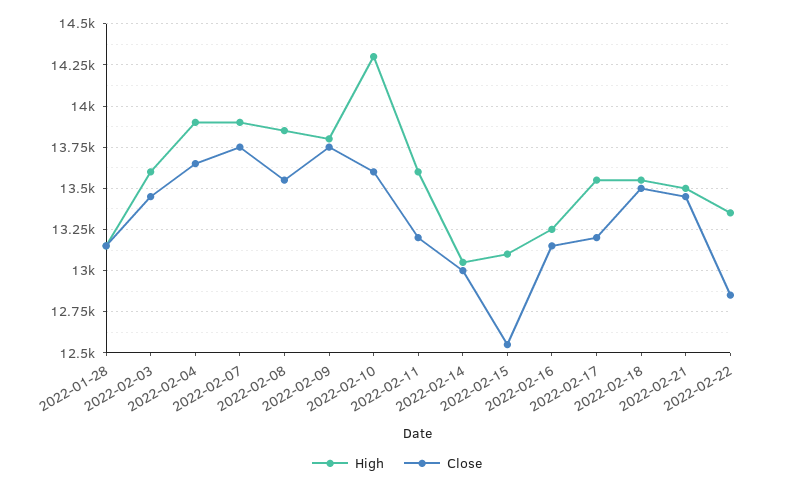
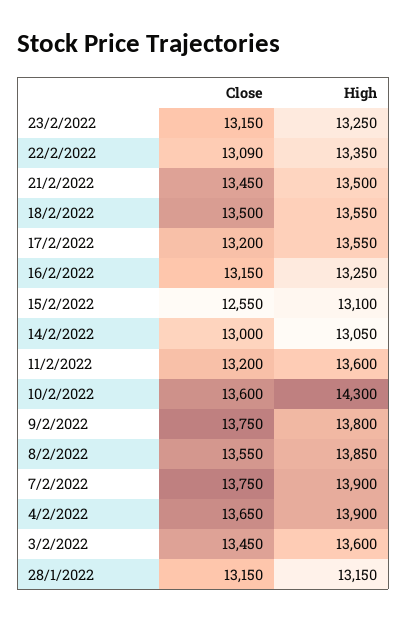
Close, 2022-02-22: 12850 -> 13090
Close, 23/2/2022: none -> 13150
High, 23/2/2022: none -> 13250

